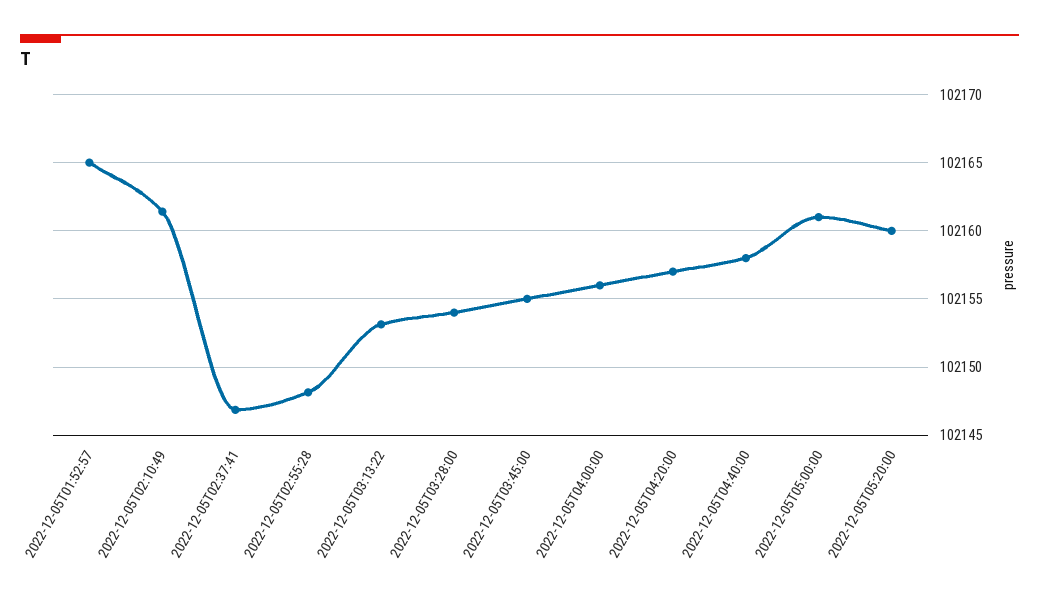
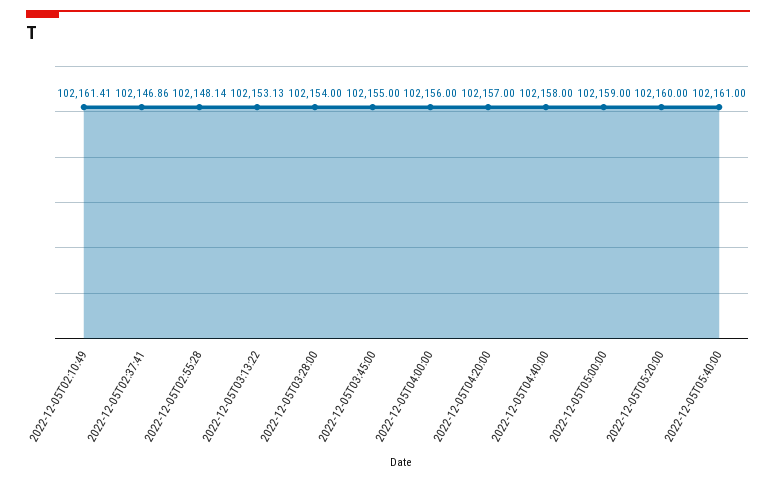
2022-12-05T01:52:57: 102165 -> none
2022-12-05T05:00:00: 102161 -> 102159
2022-12-05T05:40:00: none -> 102161

